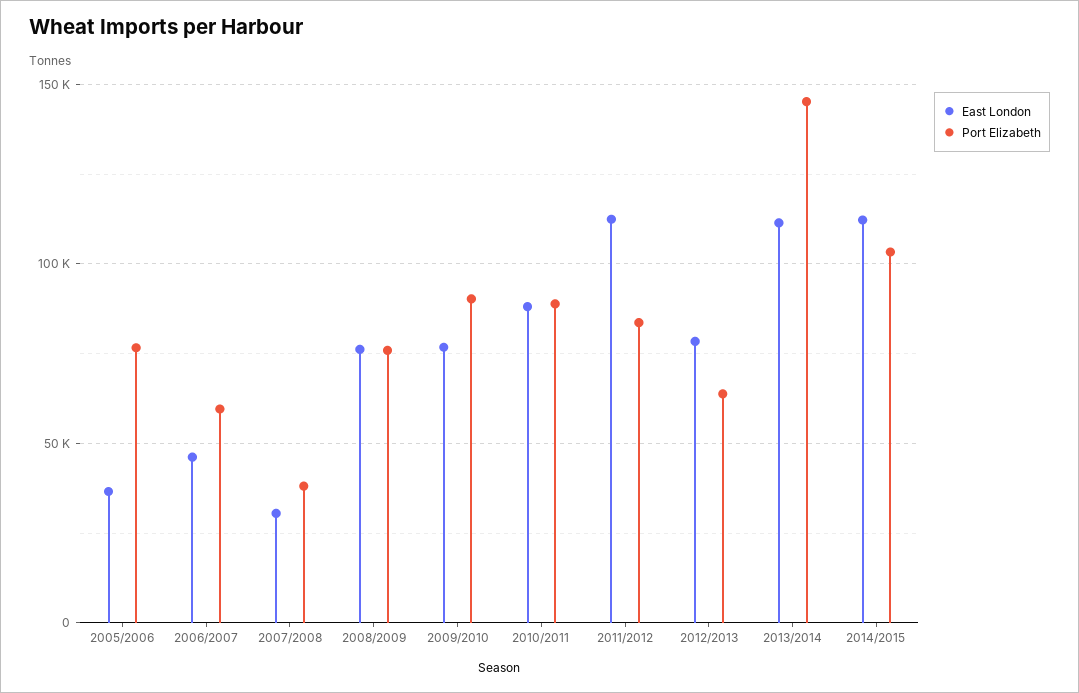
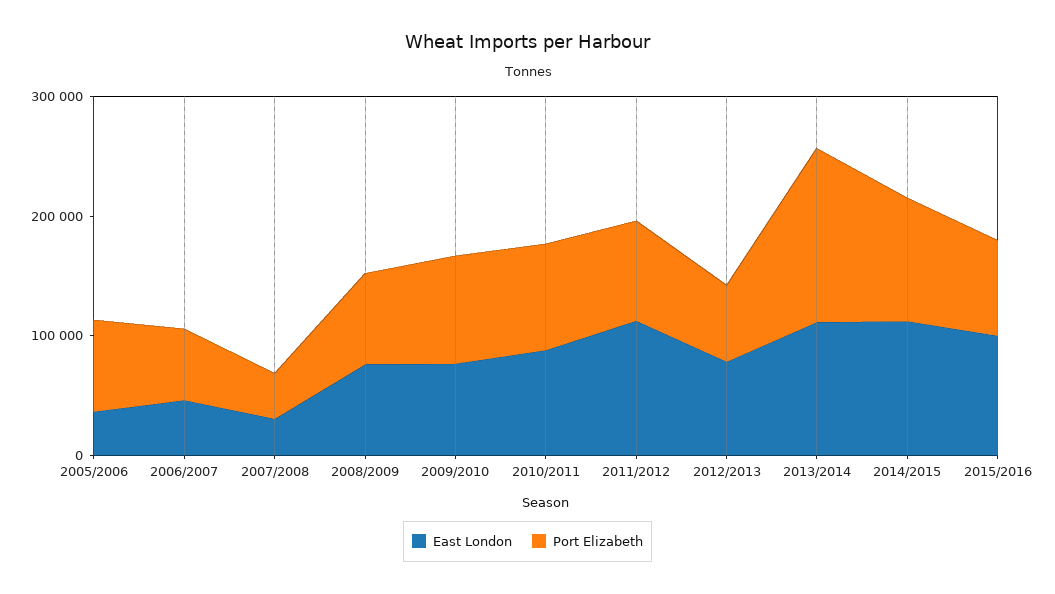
East London, 2015/2016: none -> 100000
Port Elizabeth, 2015/2016: none -> 80000

